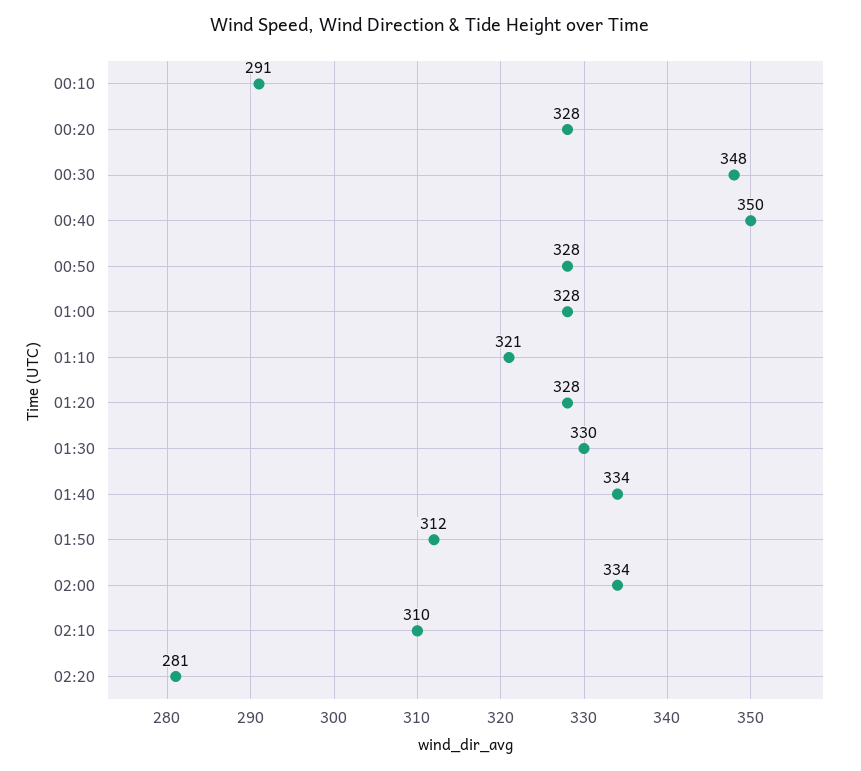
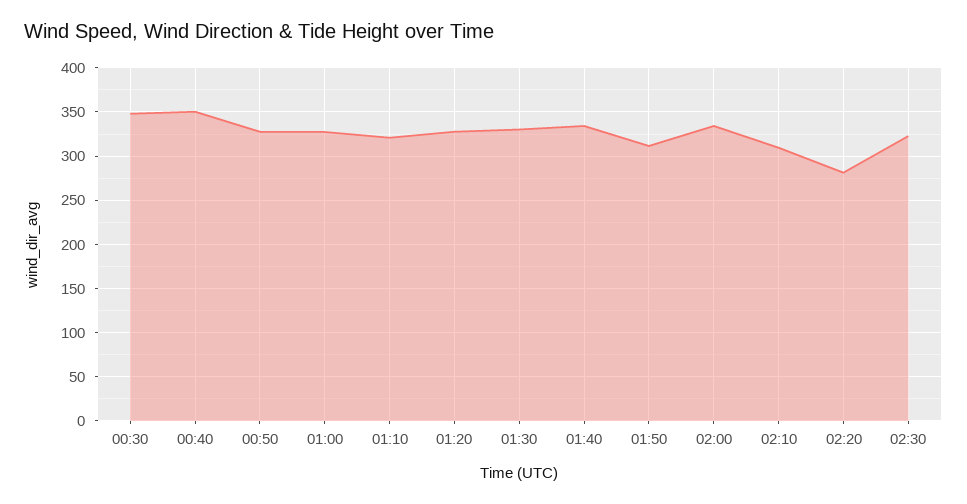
00:10: 291 -> none
00:20: 328 -> none
02:30: none -> 320

